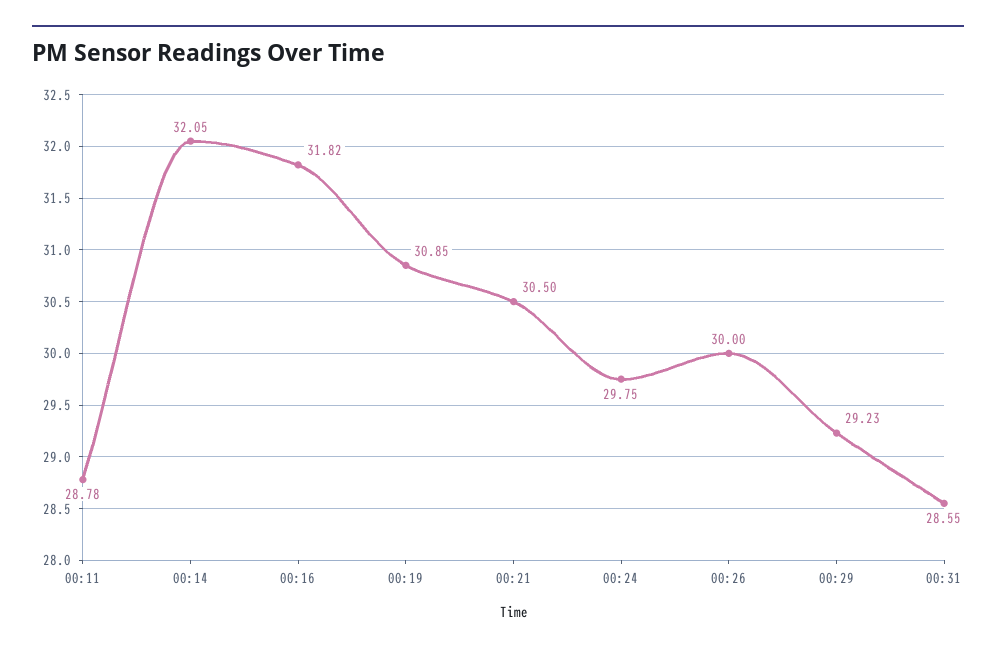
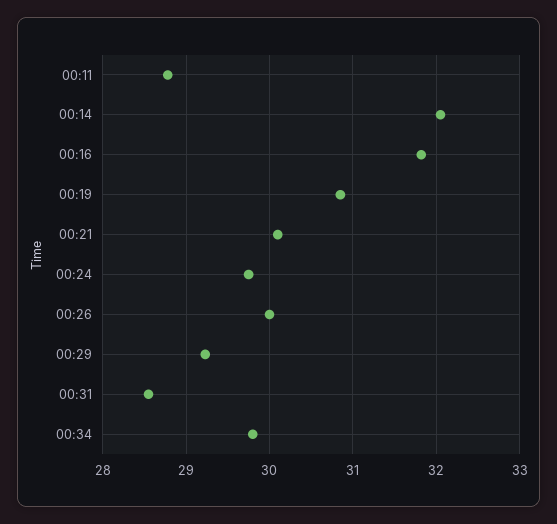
00:21: 30.5 -> 30.1
00:34: none -> 29.8

